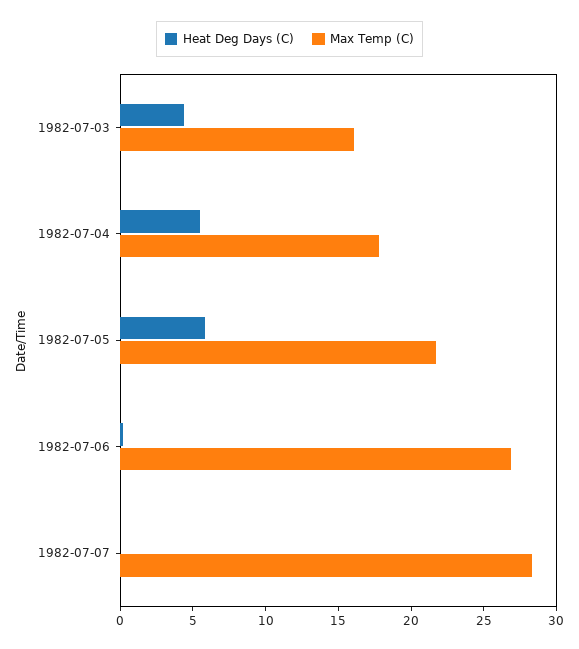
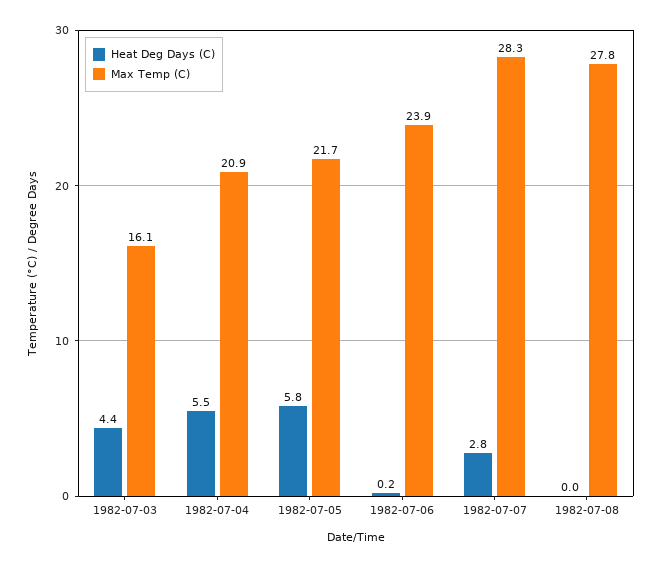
Max Temp (C), 1982-07-04: 18 -> 20.9
Max Temp (C), 1982-07-06: 27 -> 23.9
Heat Deg Days (C), 1982-07-07: 0 -> 2.8
Heat Deg Days (C), 1982-07-08: none -> 0
Max Temp (C), 1982-07-08: none -> 27.8

